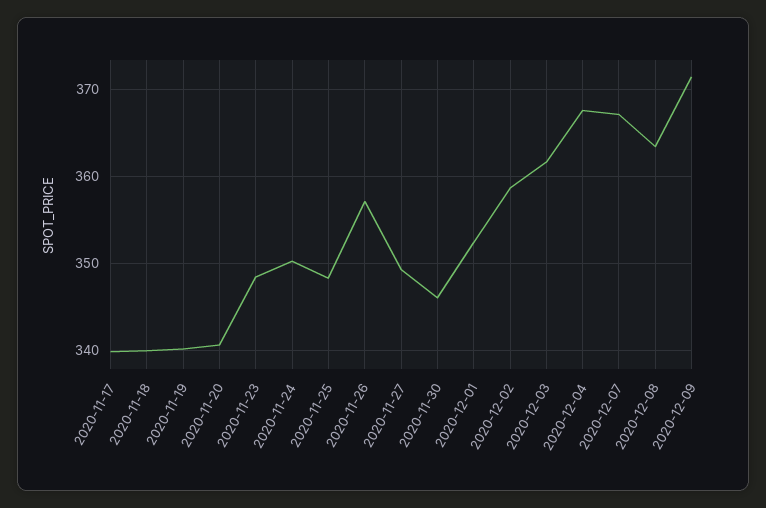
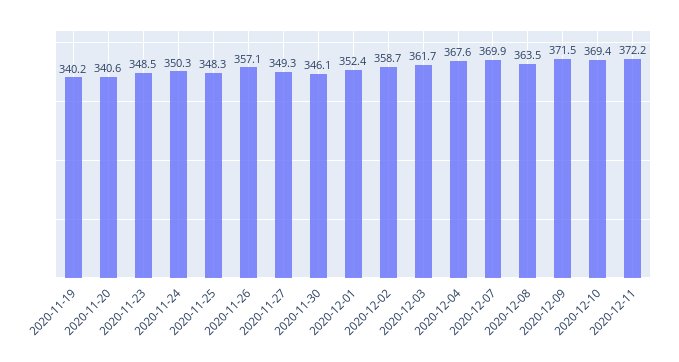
2020-11-17: 340 -> none
2020-11-18: 340 -> none
2020-12-07: 367 -> 369.9
2020-12-10: none -> 369.4
2020-12-11: none -> 372.2

